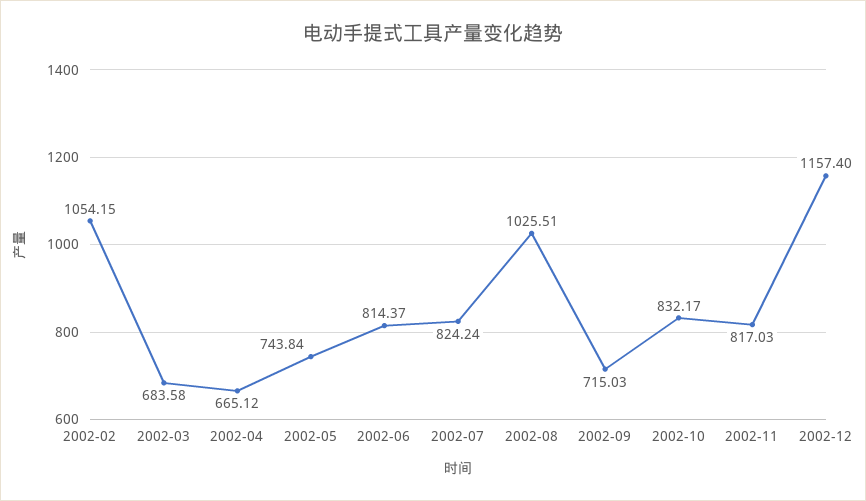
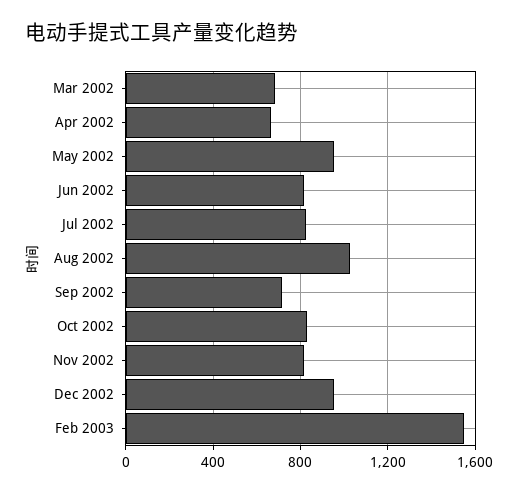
2002-02: 1054.15 -> none
2002-05: 743.84 -> 950
2002-12: 1157.4 -> 950
Feb 2003: none -> 1550

